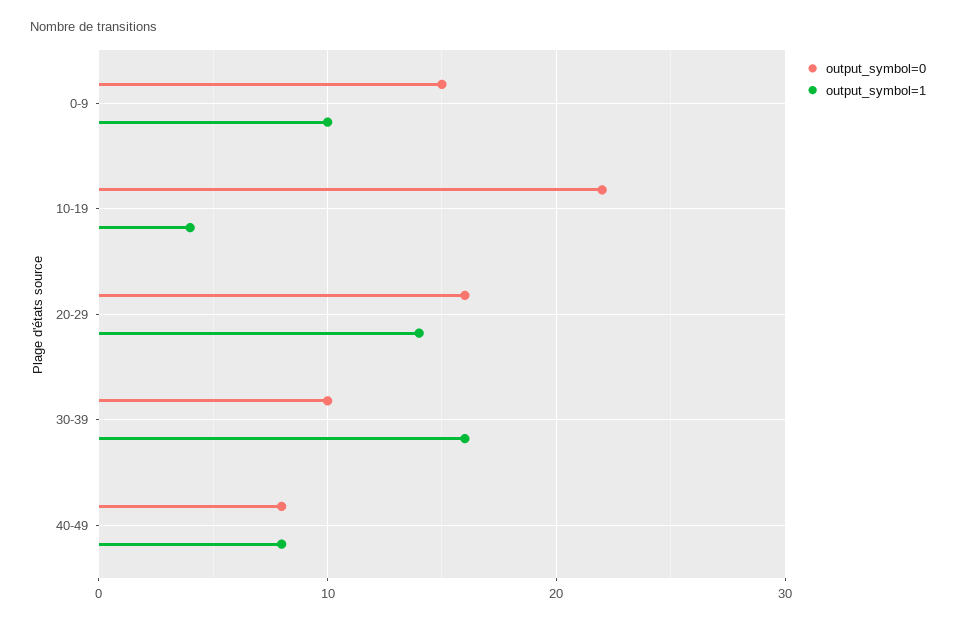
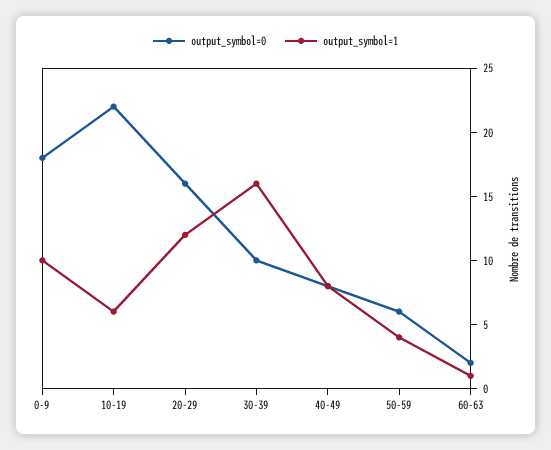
output_symbol=0, 0-9: 15 -> 18
output_symbol=1, 10-19: 4 -> 6
output_symbol=1, 20-29: 14 -> 12
output_symbol=0, 50-59: none -> 6
output_symbol=1, 50-59: none -> 4
output_symbol=0, 60-63: none -> 2
output_symbol=1, 60-63: none -> 1

